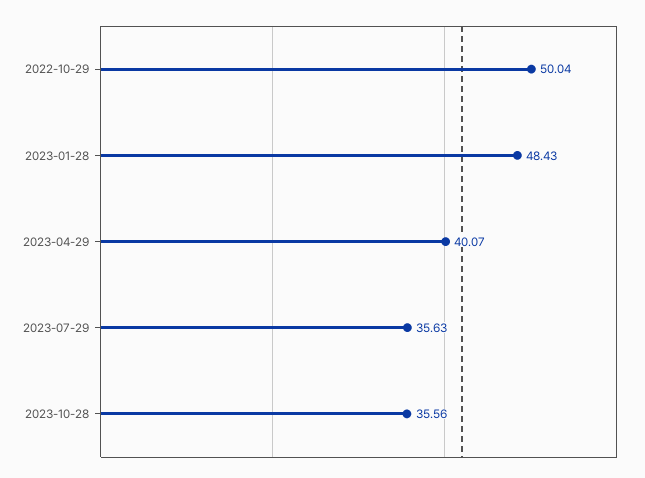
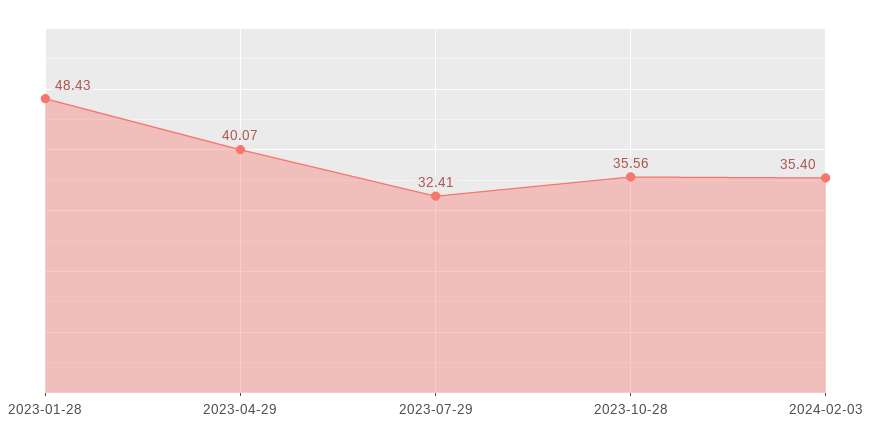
2022-10-29: 50.04 -> none
2023-07-29: 35.63 -> 32.41
2024-02-03: none -> 35.4

